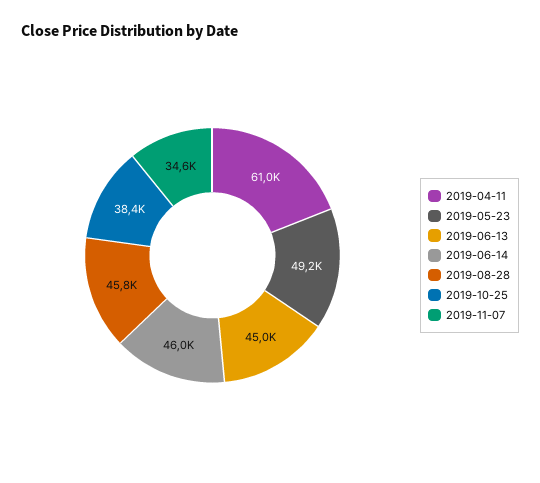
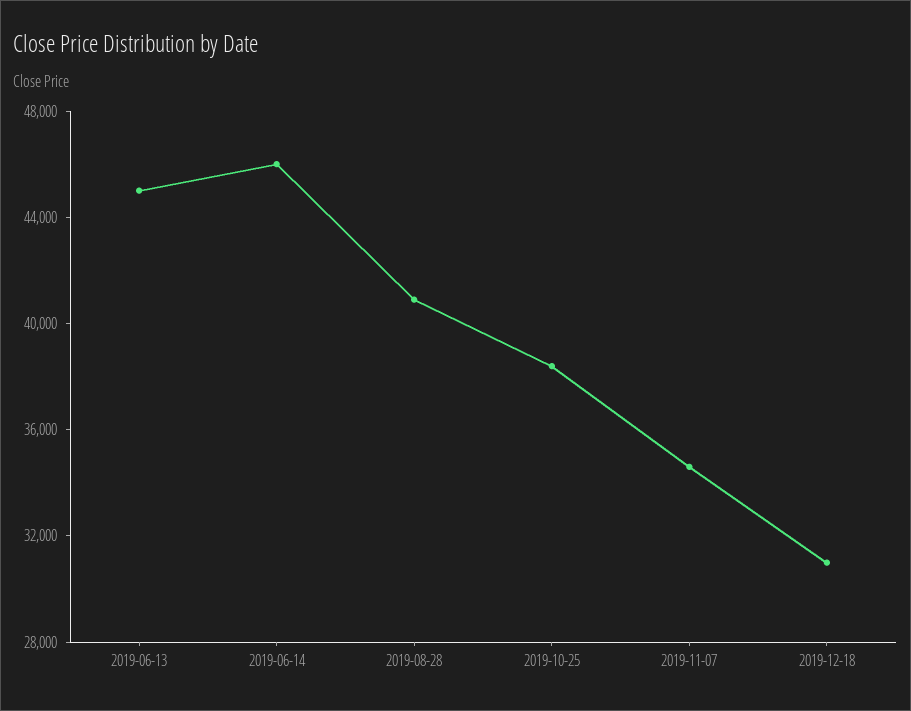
2019-04-11: 61000 -> none
2019-05-23: 49200 -> none
2019-08-28: 45800 -> 41000
2019-12-18: none -> 31000

